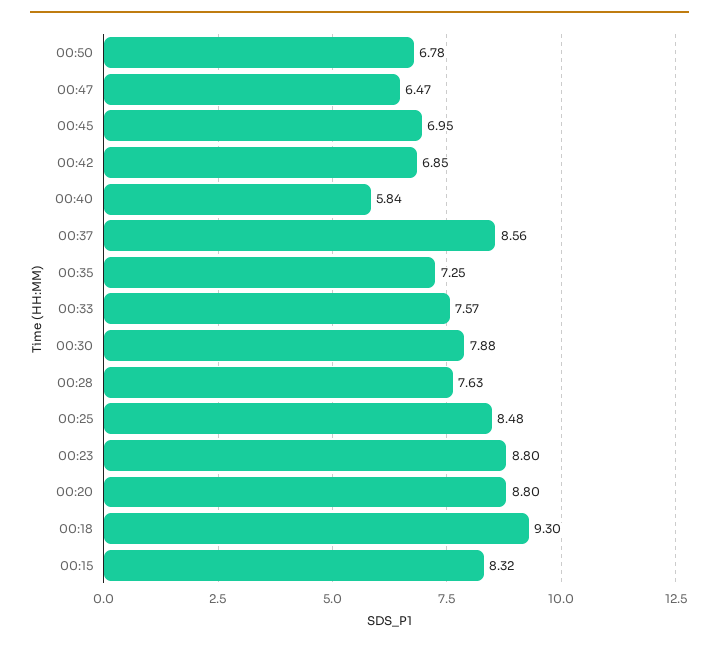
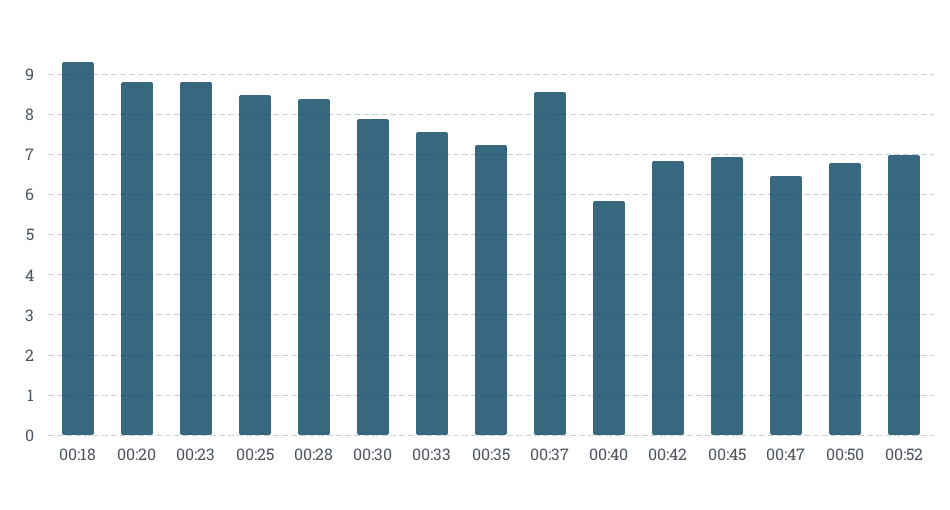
00:28: 7.63 -> 8.4
00:15: 8.32 -> none
00:52: none -> 7

